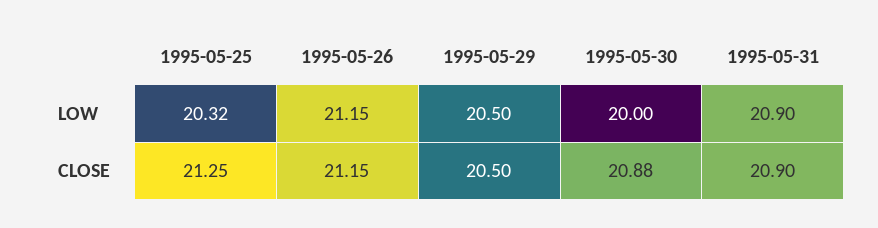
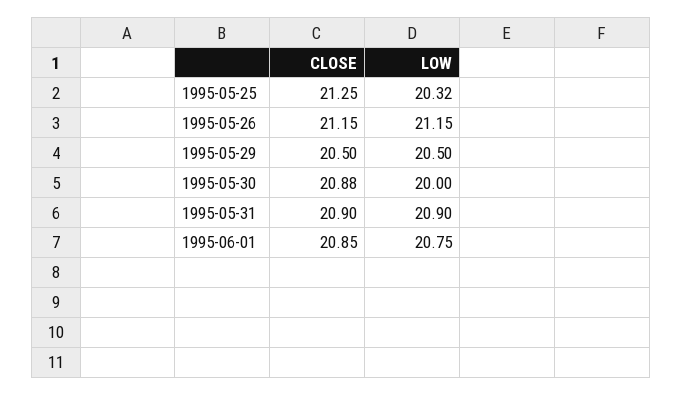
1995-06-01, CLOSE: none -> 20.85
1995-06-01, LOW: none -> 20.75

